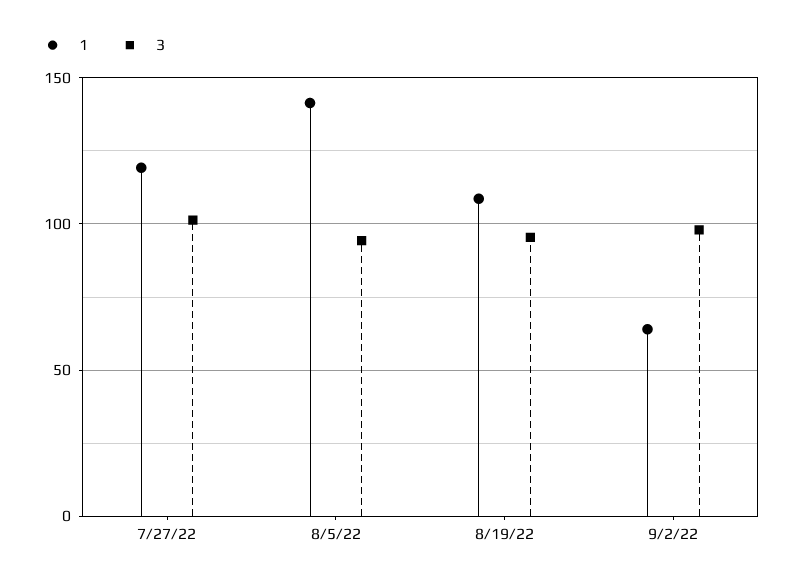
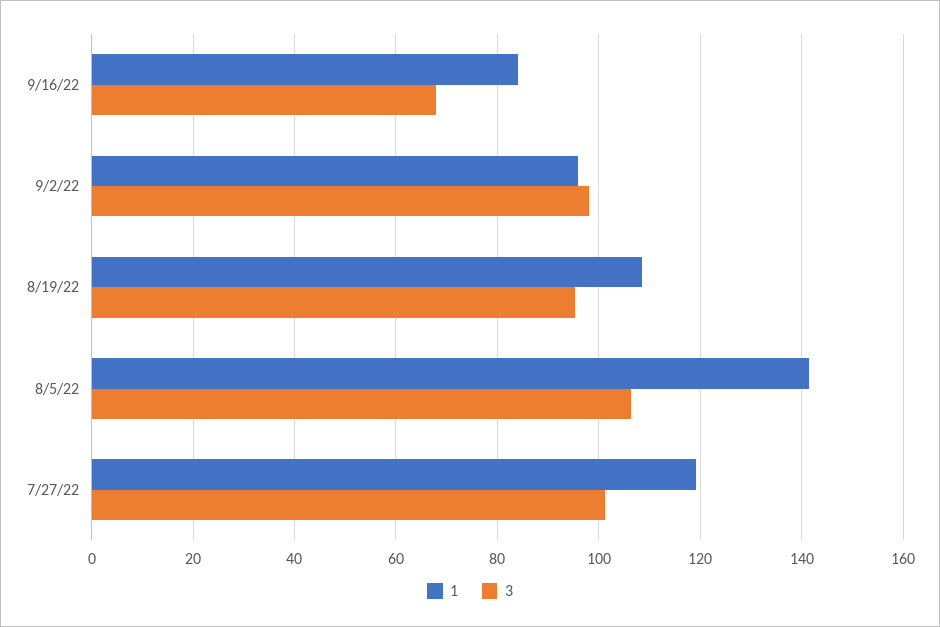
3, 8/5/22: 95 -> 106
1, 9/2/22: 65 -> 96
1, 9/16/22: none -> 84
3, 9/16/22: none -> 68

